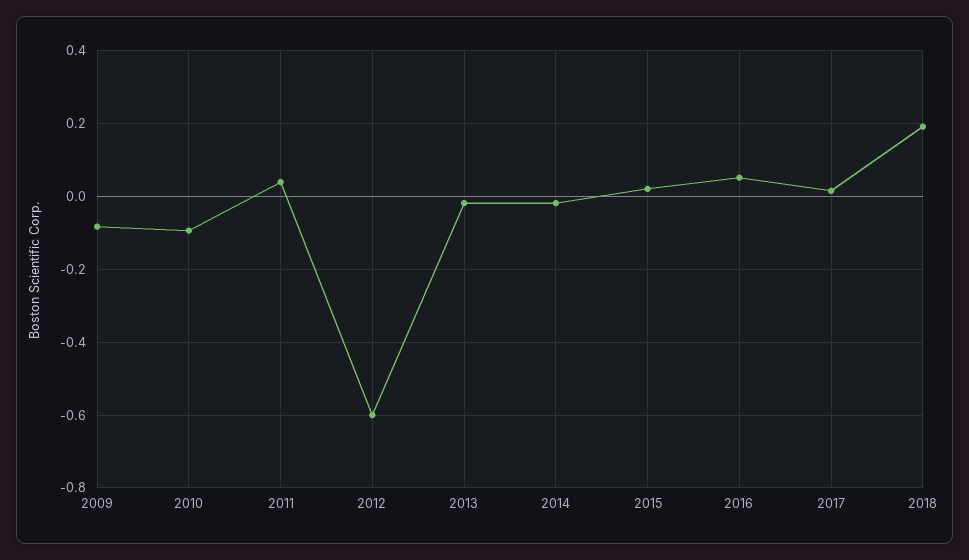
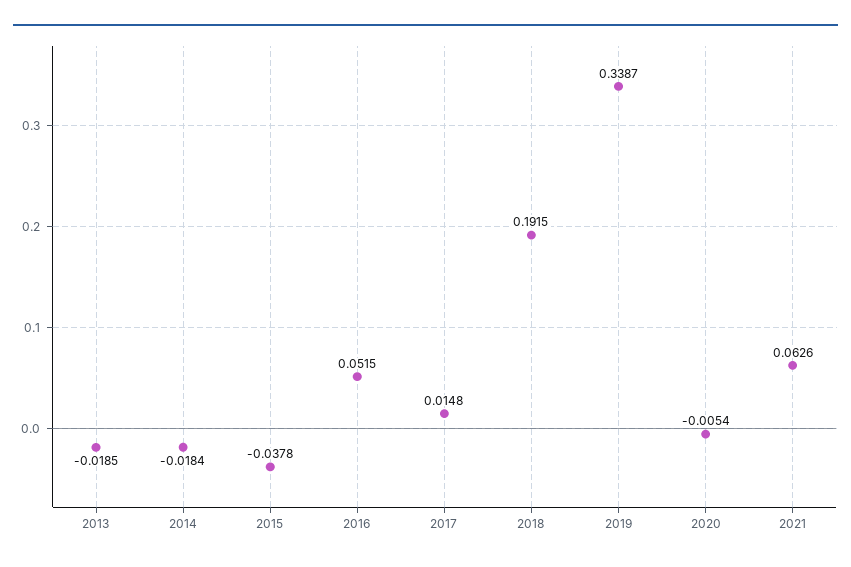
2009: -0.08 -> none
2010: -0.1 -> none
2011: 0.04 -> none
2012: -0.6 -> none
2015: 0.02 -> -0.0378
2019: none -> 0.3387
2020: none -> -0.0054
2021: none -> 0.0626

